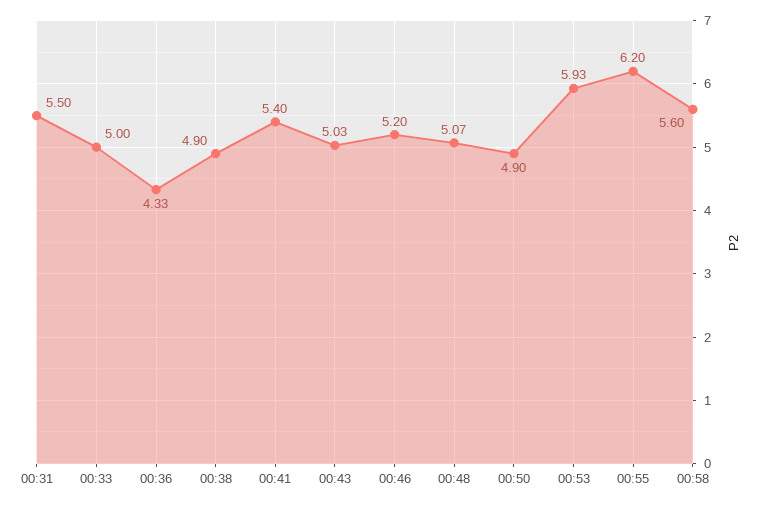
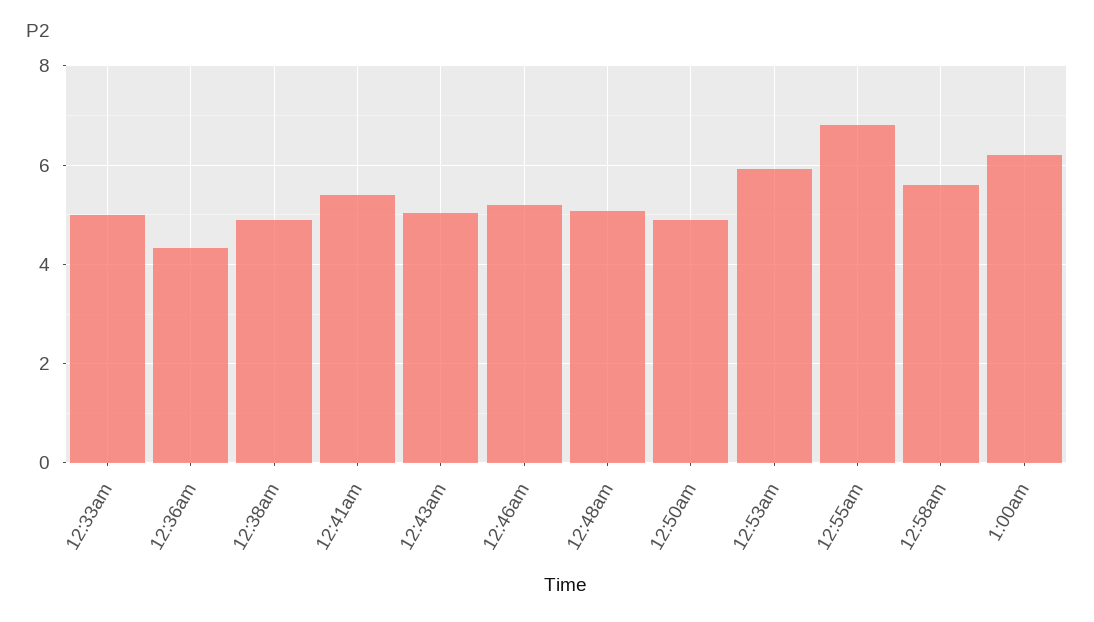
00:31: 5.5 -> none
00:55: 6.2 -> 6.8
1:00am: none -> 6.2

